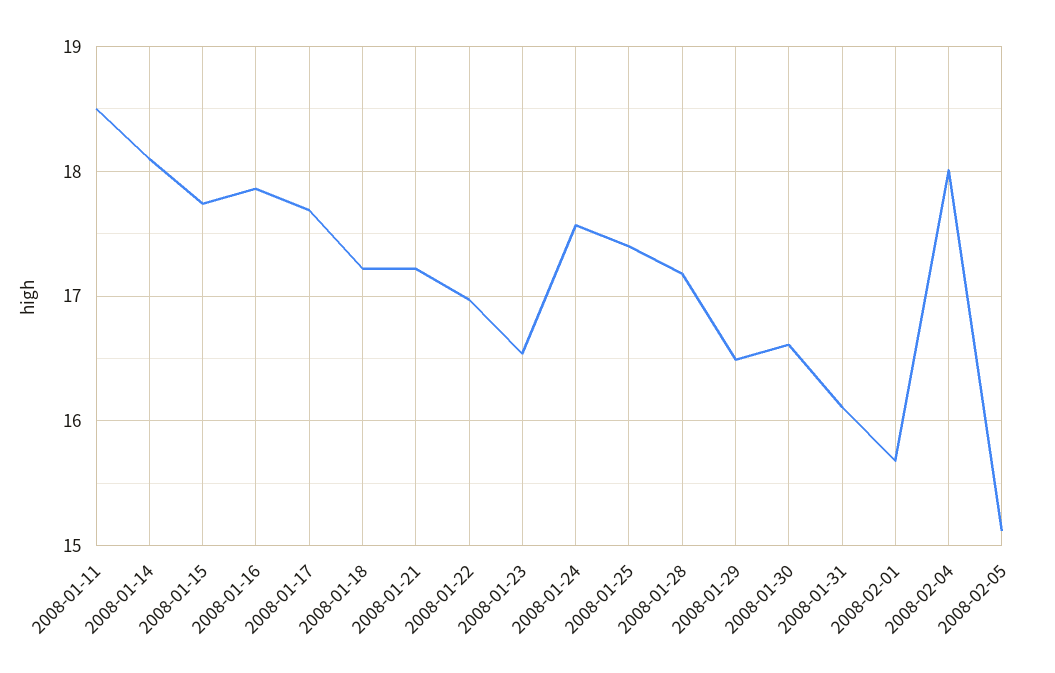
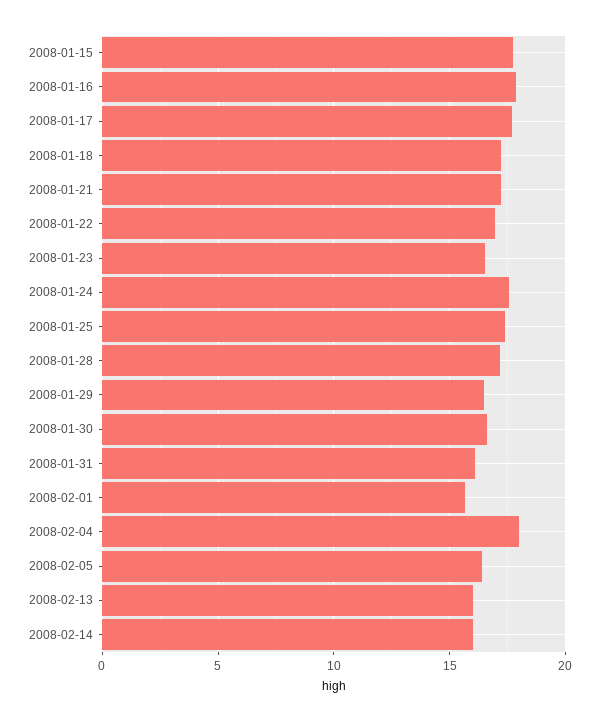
2008-01-11: 18.5 -> none
2008-01-14: 18.1 -> none
2008-02-05: 15.1 -> 16.5
2008-02-13: none -> 16
2008-02-14: none -> 16

